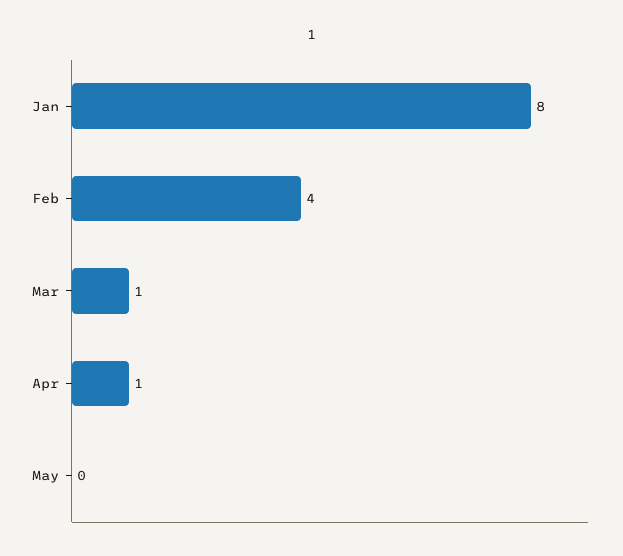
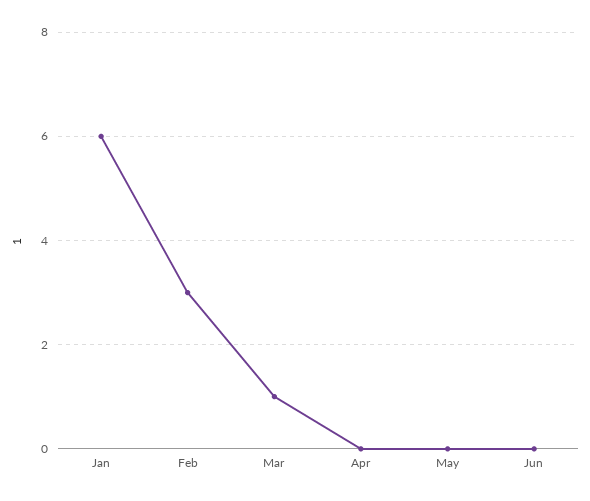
Jan: 8 -> 6
Feb: 4 -> 3
Apr: 1 -> 0
Jun: none -> 0

